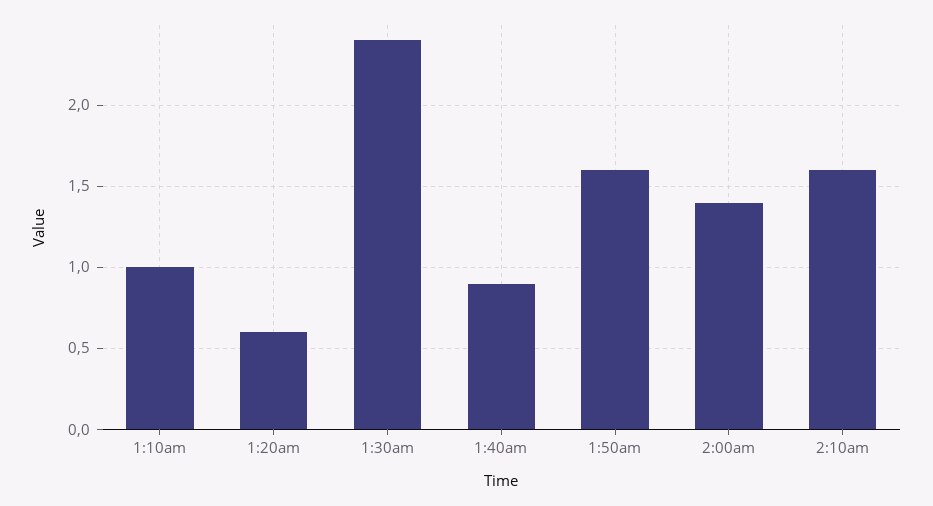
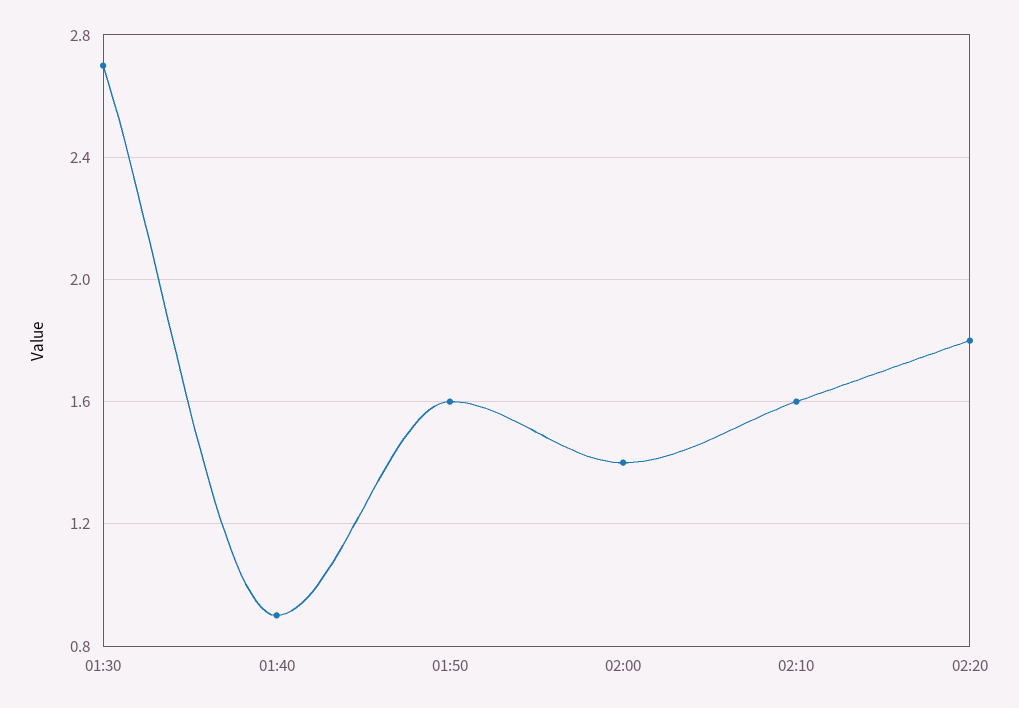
1:10am: 1 -> none
1:20am: 0.6 -> none
1:30am: 2.4 -> 2.7
02:20: none -> 1.8

